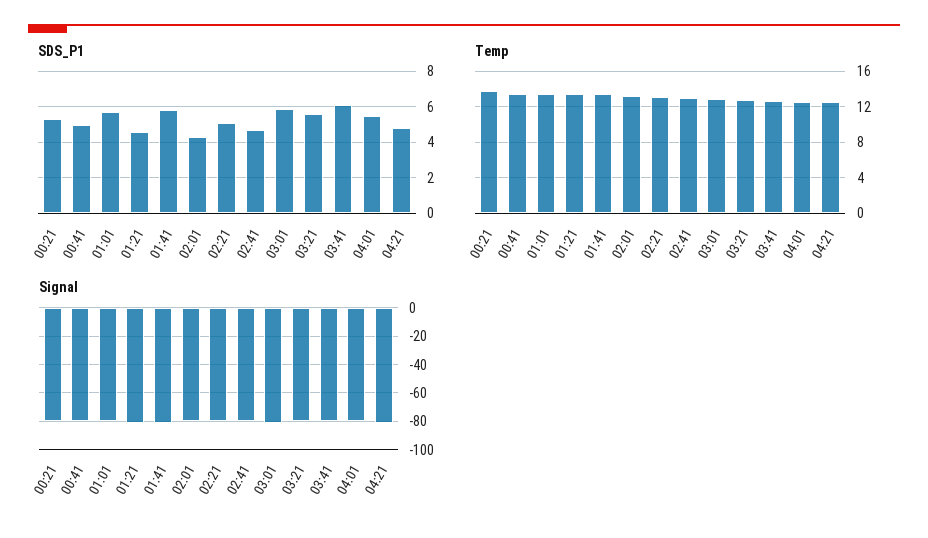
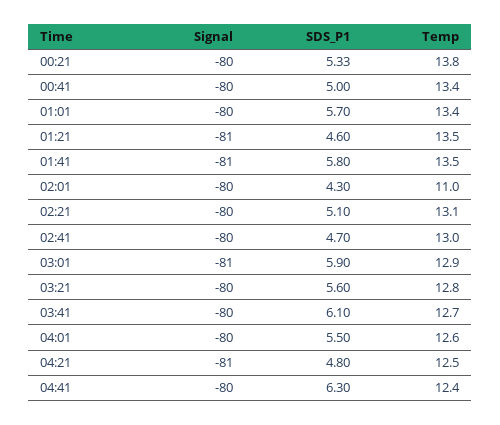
Temp, 02:01: 13 -> 11
Signal, 04:41: none -> -80
SDS_P1, 04:41: none -> 6.3
Temp, 04:41: none -> 12.4

